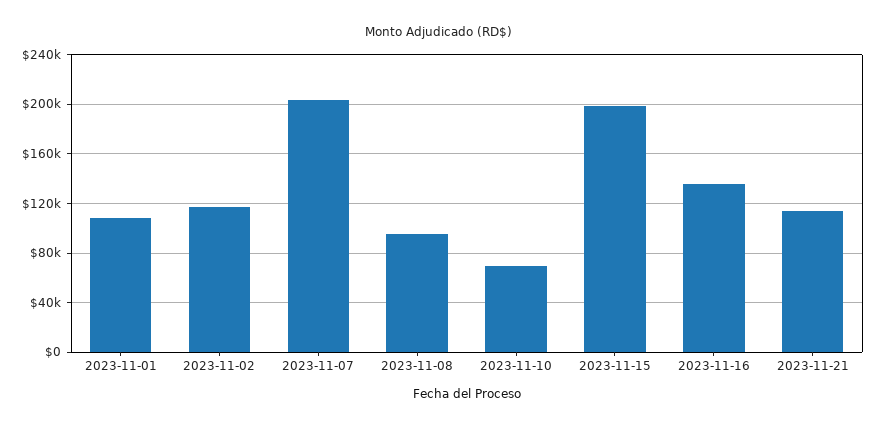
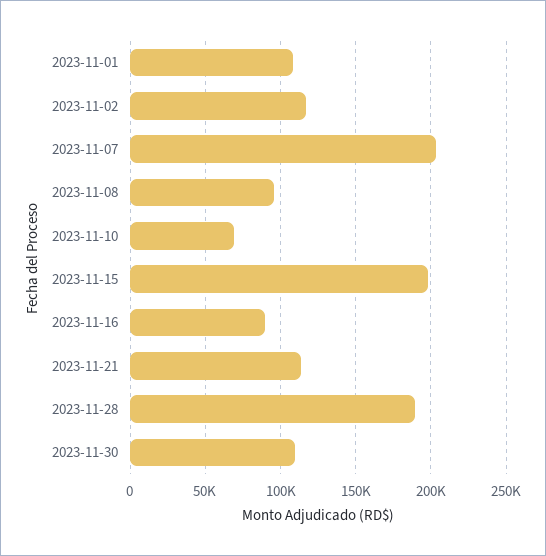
2023-11-16: 135000 -> 90000
2023-11-28: none -> 190000
2023-11-30: none -> 110000

